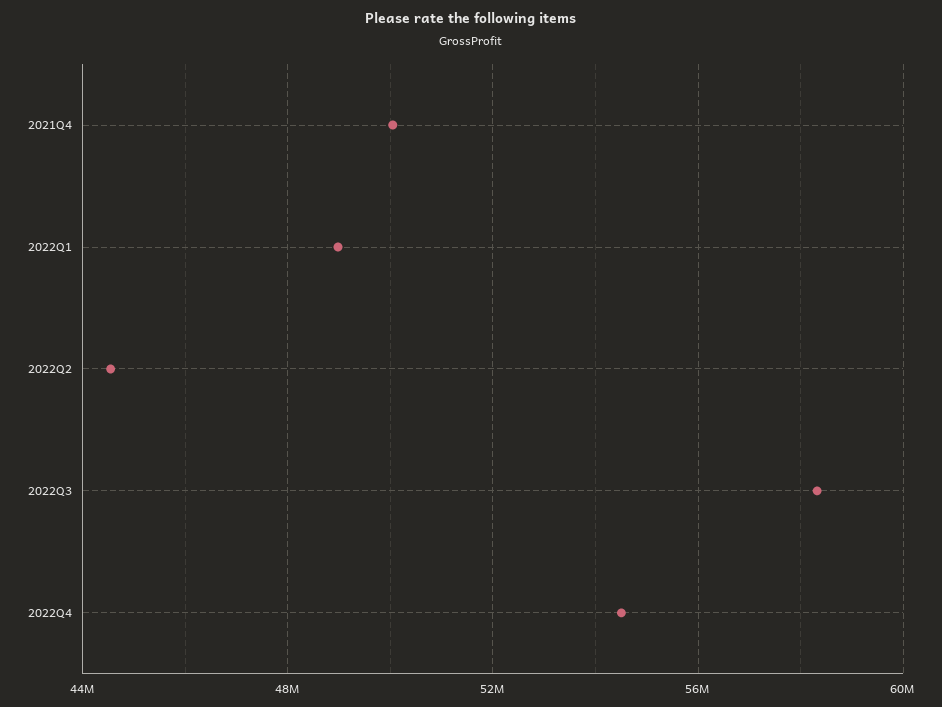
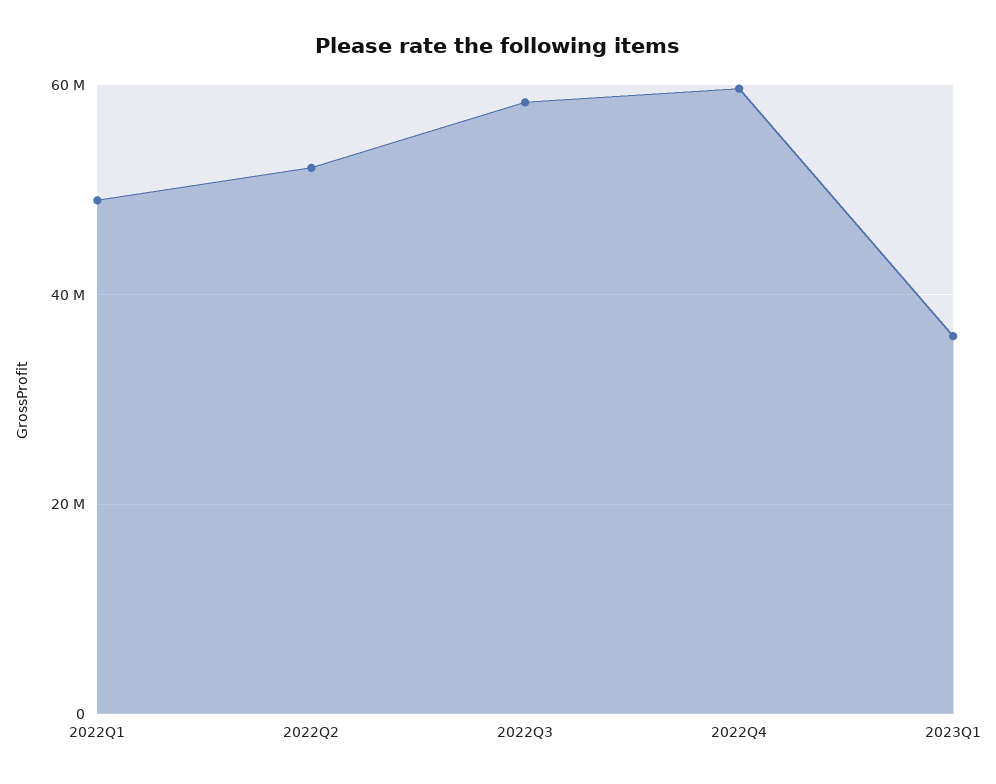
2021Q4: 50000000 -> none
2022Q2: 44500000 -> 52000000
2022Q4: 54500000 -> 60000000
2023Q1: none -> 36000000

